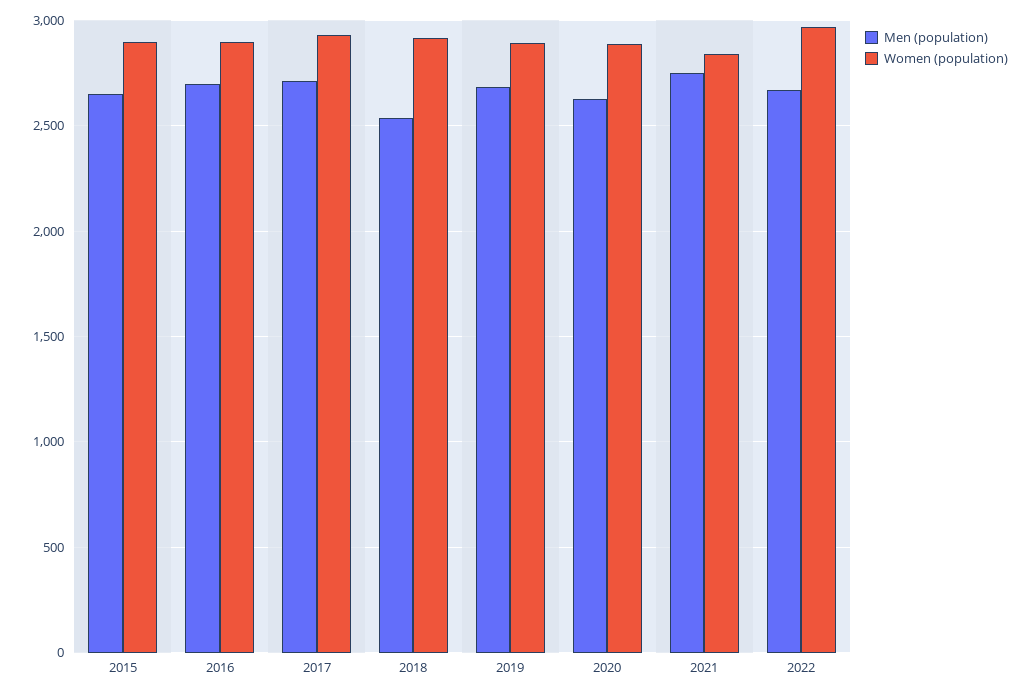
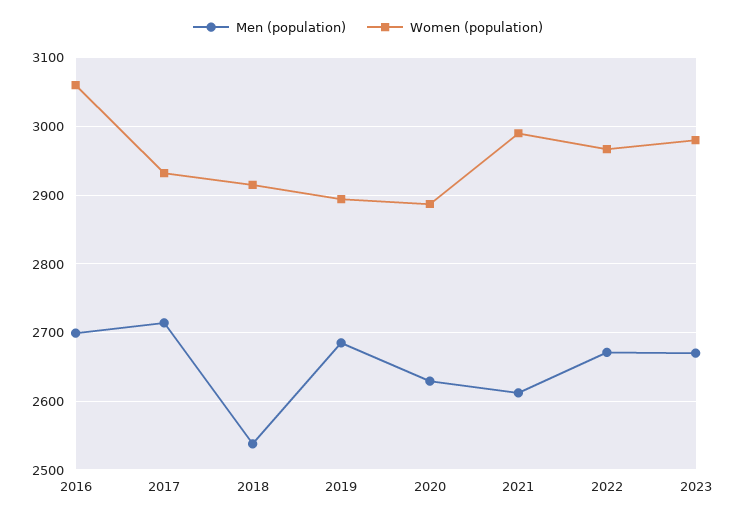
Men (population), 2015: 2650 -> none
Women (population), 2015: 2900 -> none
Women (population), 2016: 2900 -> 3060
Men (population), 2021: 2750 -> 2610
Women (population), 2021: 2850 -> 2990
Men (population), 2023: none -> 2670
Women (population), 2023: none -> 2980

